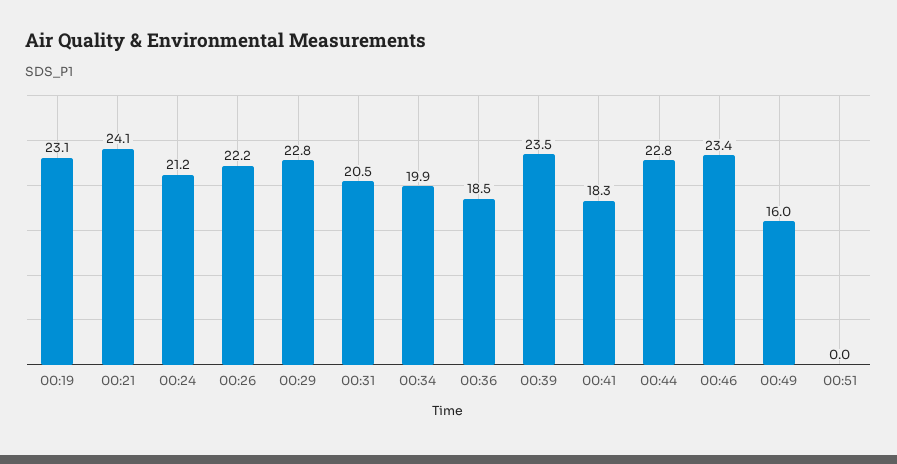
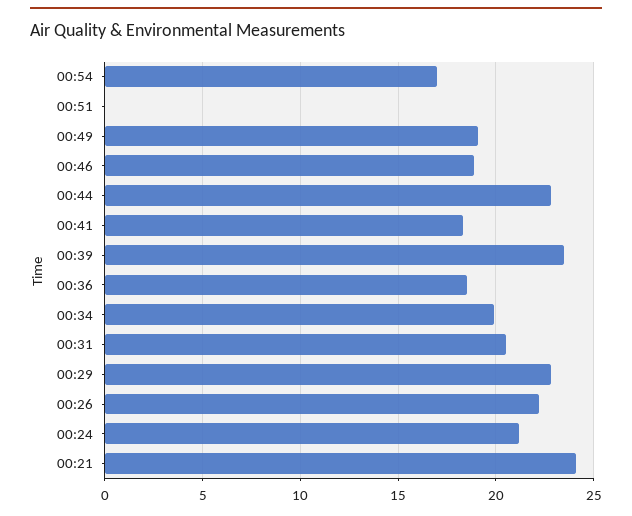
00:19: 23.1 -> none
00:46: 23.4 -> 19
00:49: 16 -> 19
00:54: none -> 17

